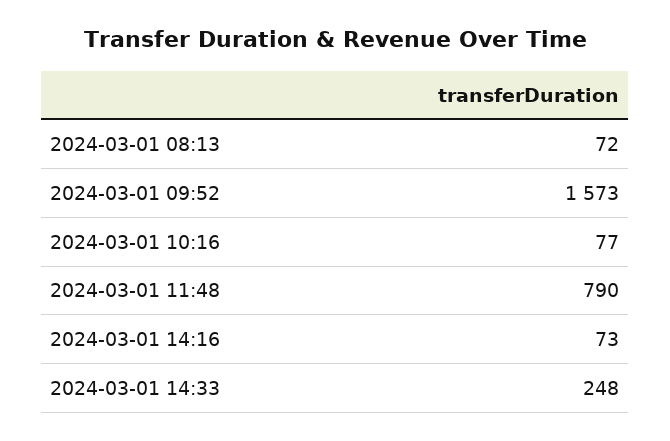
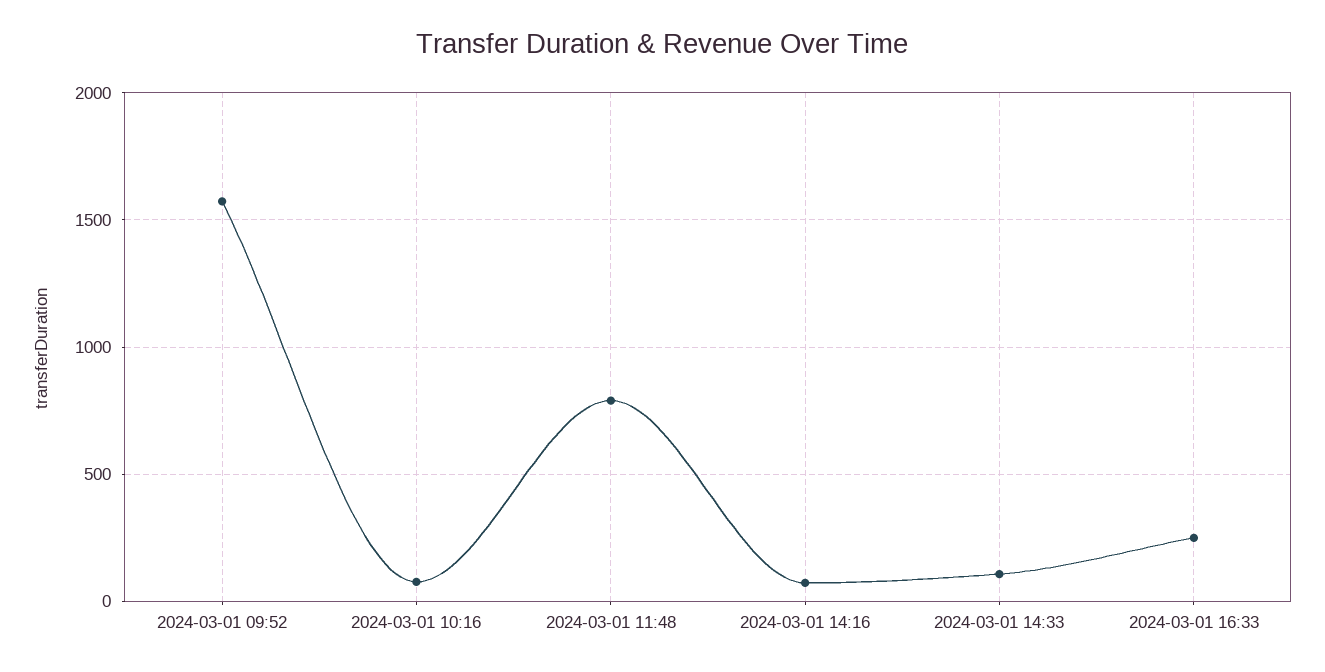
2024-03-01 08:13: 72 -> none
2024-03-01 14:33: 248 -> 100
2024-03-01 16:33: none -> 250

